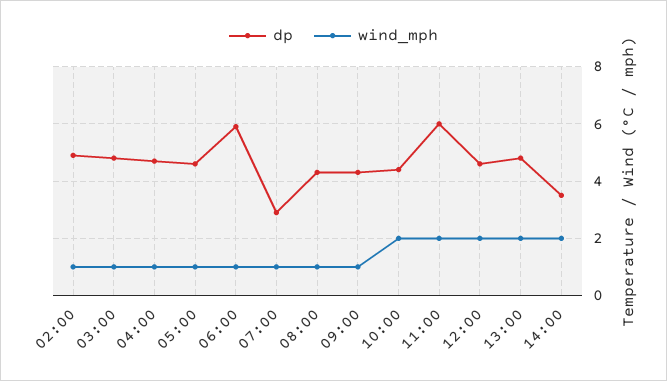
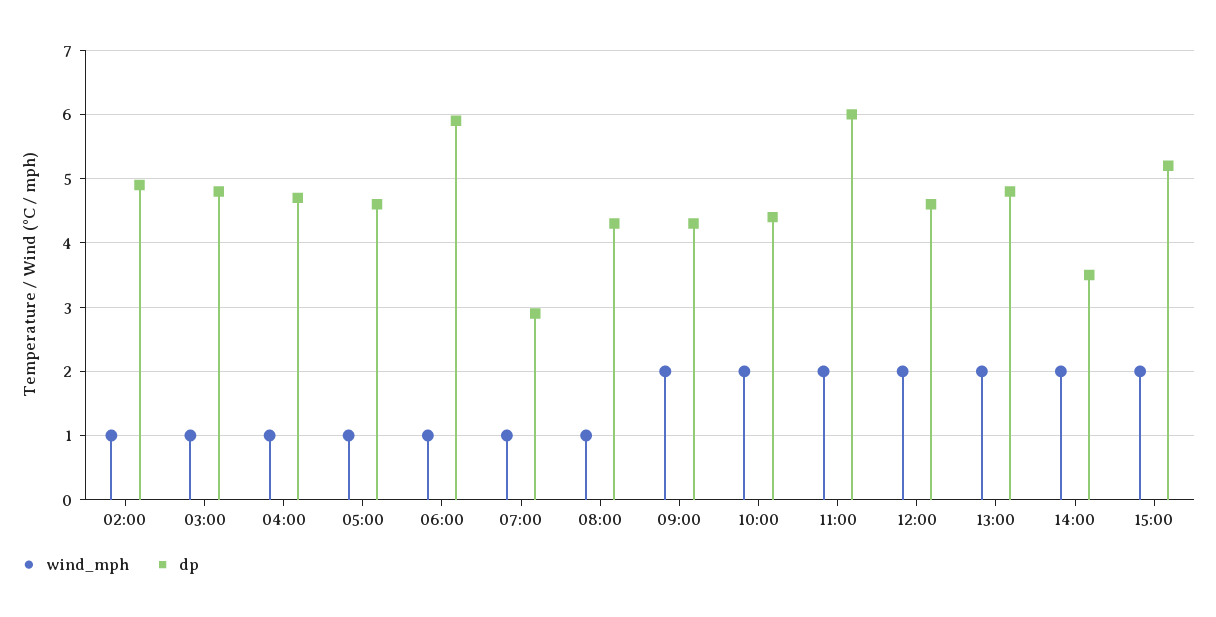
wind_mph, 09:00: 1 -> 2
wind_mph, 15:00: none -> 2
dp, 15:00: none -> 5.2

